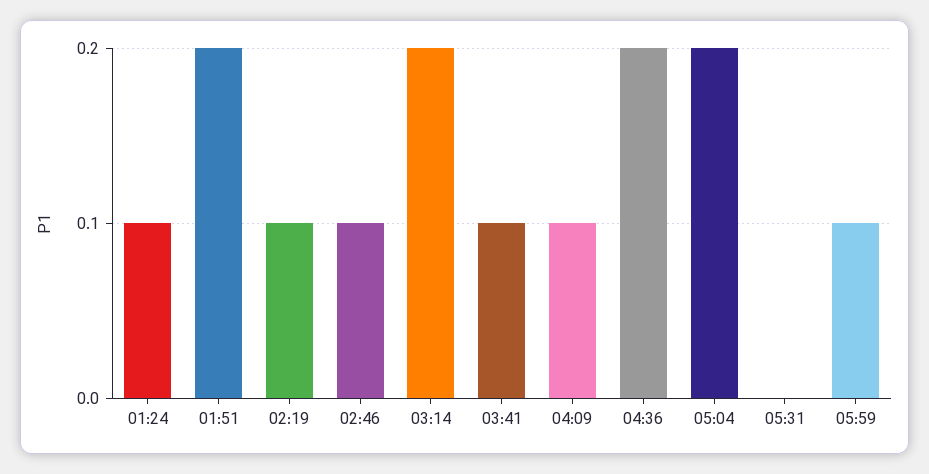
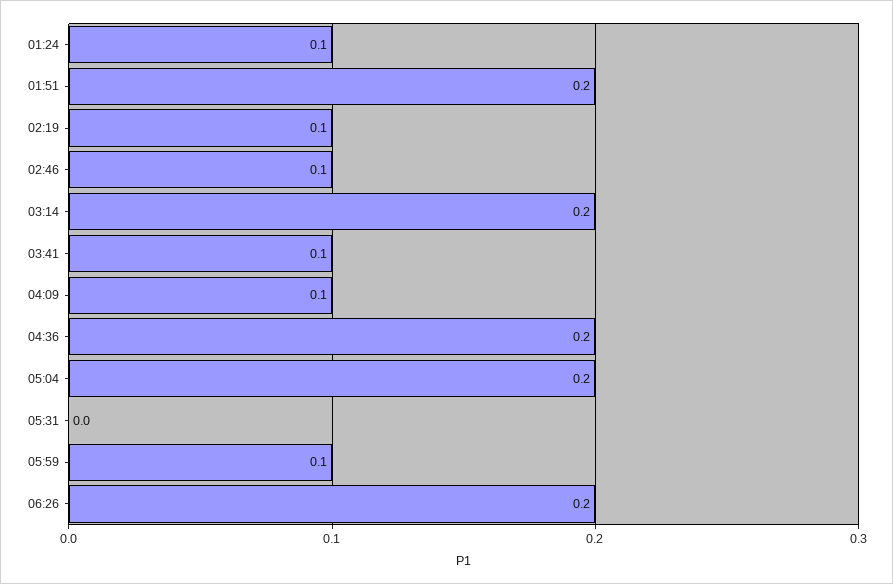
06:26: none -> 0.2

